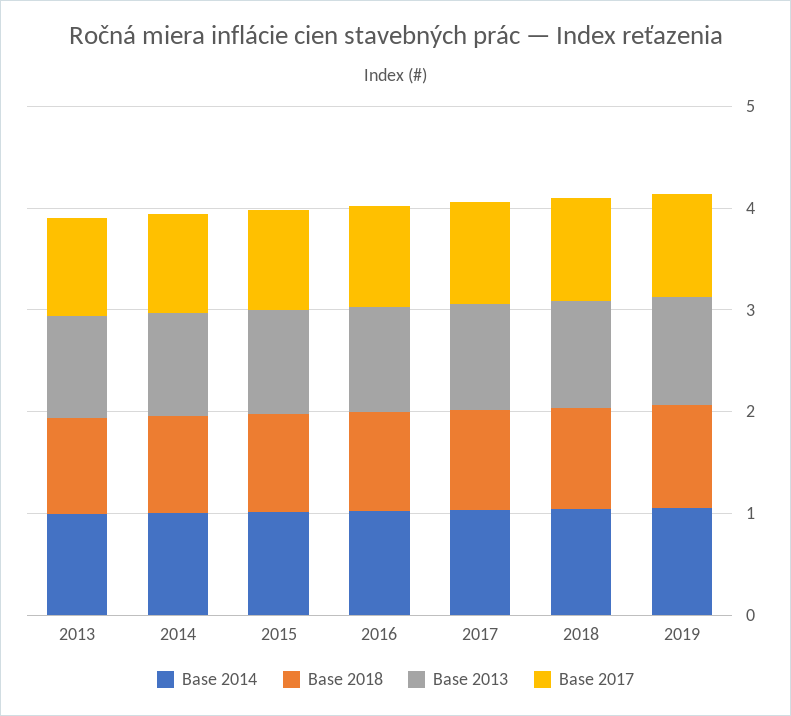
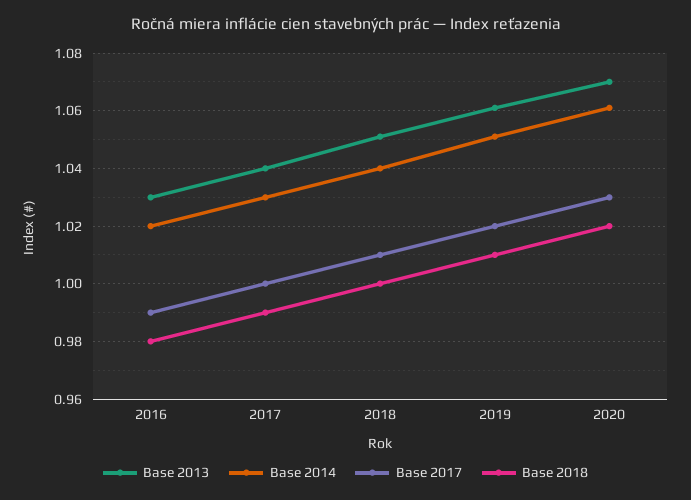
Base 2014, 2013: 1 -> none
Base 2018, 2013: 1 -> none
Base 2013, 2013: 1 -> none
Base 2017, 2013: 1 -> none
Base 2014, 2014: 1 -> none
Base 2018, 2014: 1 -> none
Base 2013, 2014: 1 -> none
Base 2017, 2014: 1 -> none
Base 2014, 2015: 1 -> none
Base 2018, 2015: 1 -> none
Base 2013, 2015: 1 -> none
Base 2017, 2015: 1 -> none
Base 2013, 2020: none -> 1.07
Base 2014, 2020: none -> 1.06
Base 2017, 2020: none -> 1.03
Base 2018, 2020: none -> 1.02

